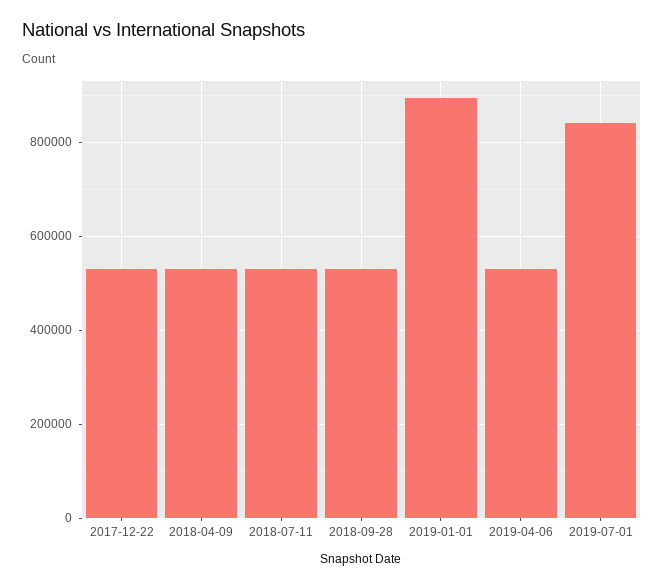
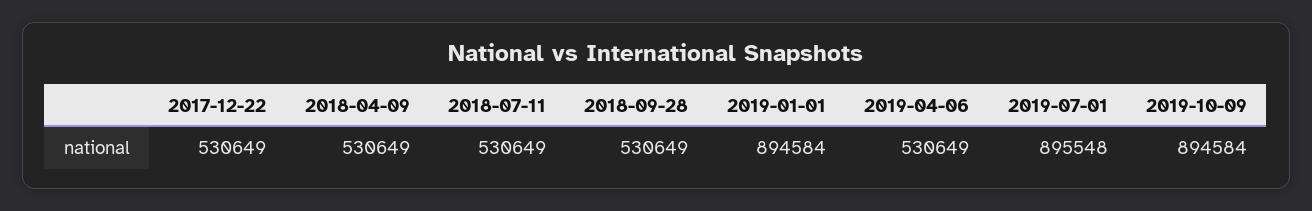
2019-07-01: 840000 -> 895548
2019-10-09: none -> 894584

